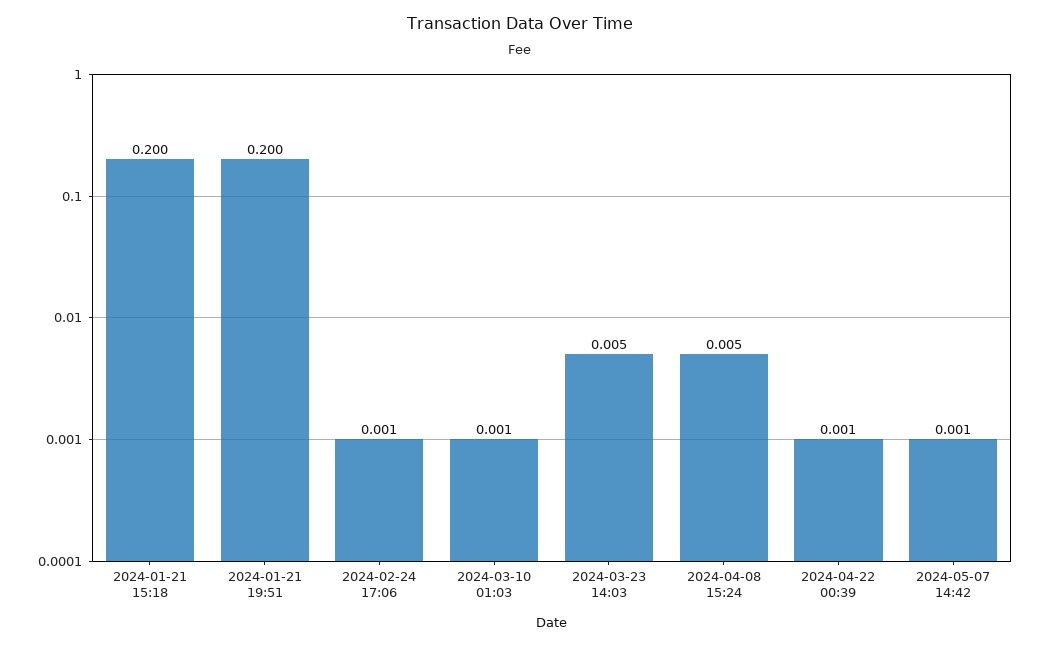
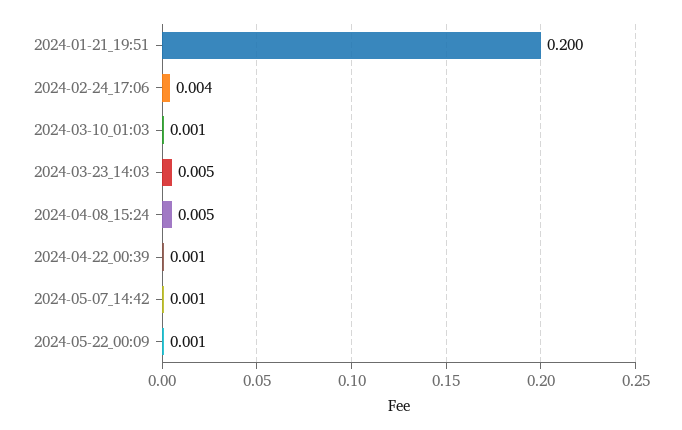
2024-01-21 15:18: 0.2 -> none
2024-02-24 17:06: 0.001 -> 0.004
2024-05-22_00:09: none -> 0.001

